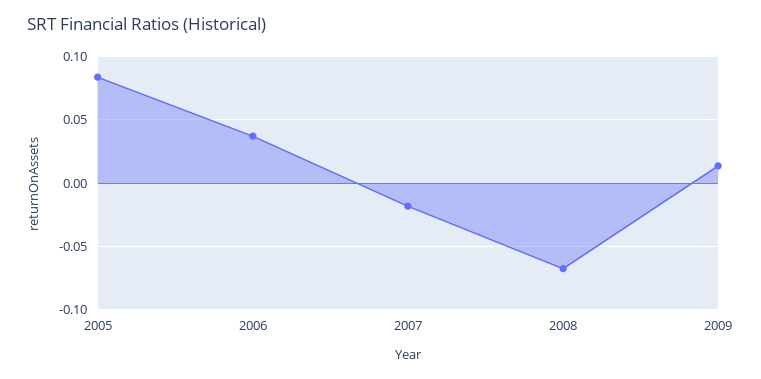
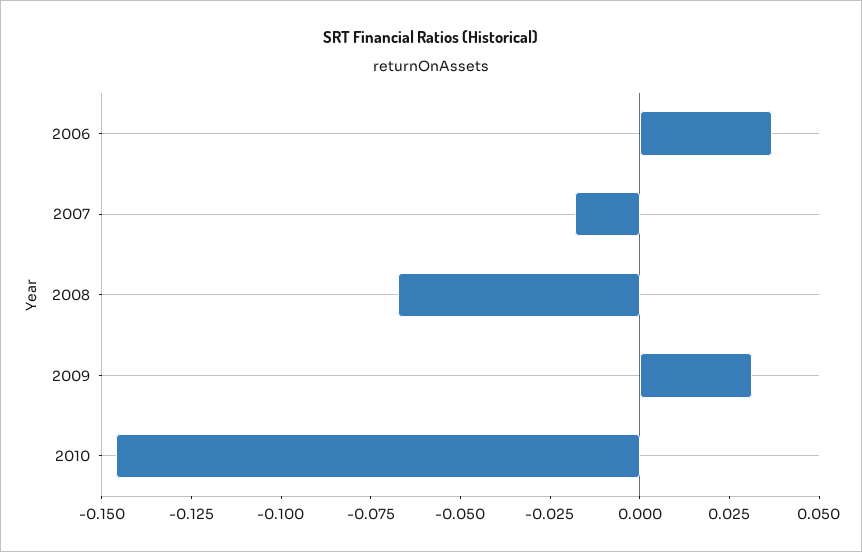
2005: 0.085 -> none
2009: 0.015 -> 0.03
2010: none -> -0.145

